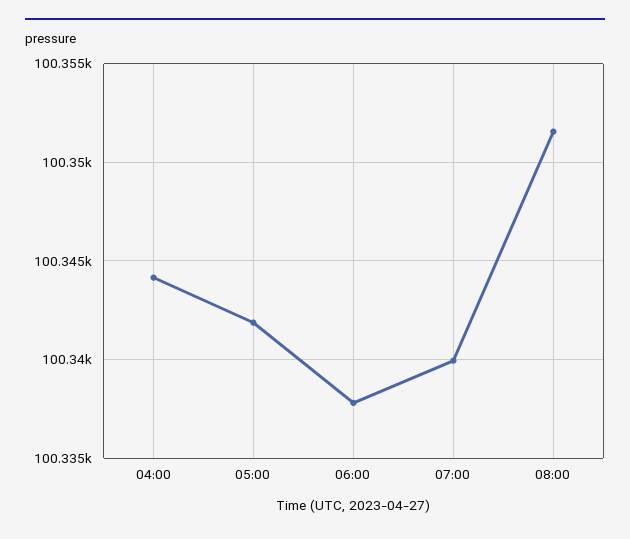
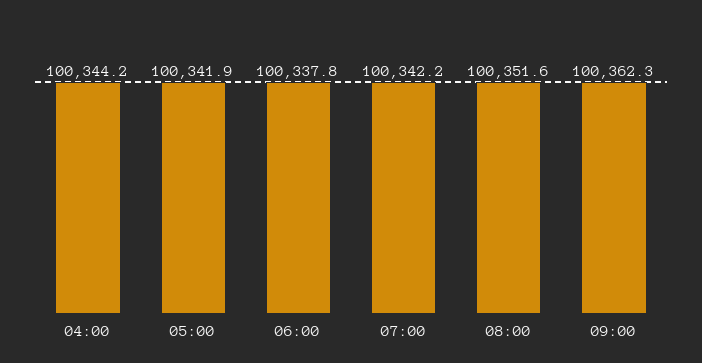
07:00: 100340 -> 100342.2
09:00: none -> 100362.3

